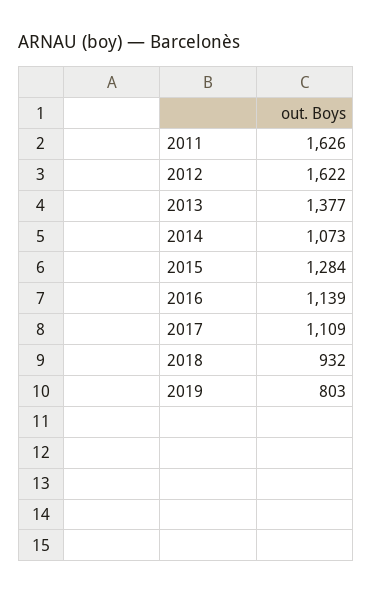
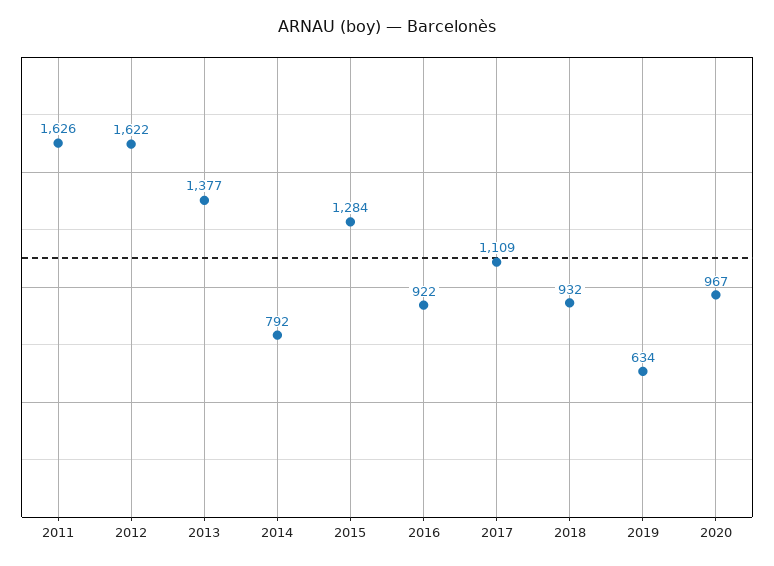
2014: 1073 -> 792
2016: 1139 -> 922
2019: 803 -> 634
2020: none -> 967

